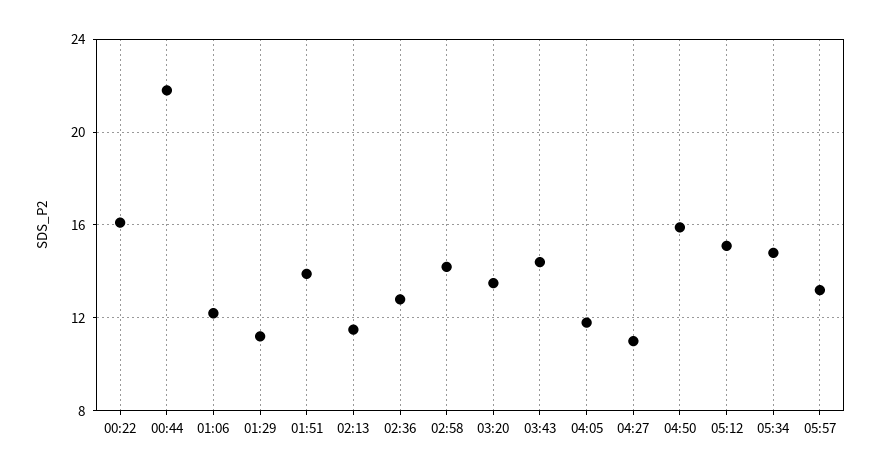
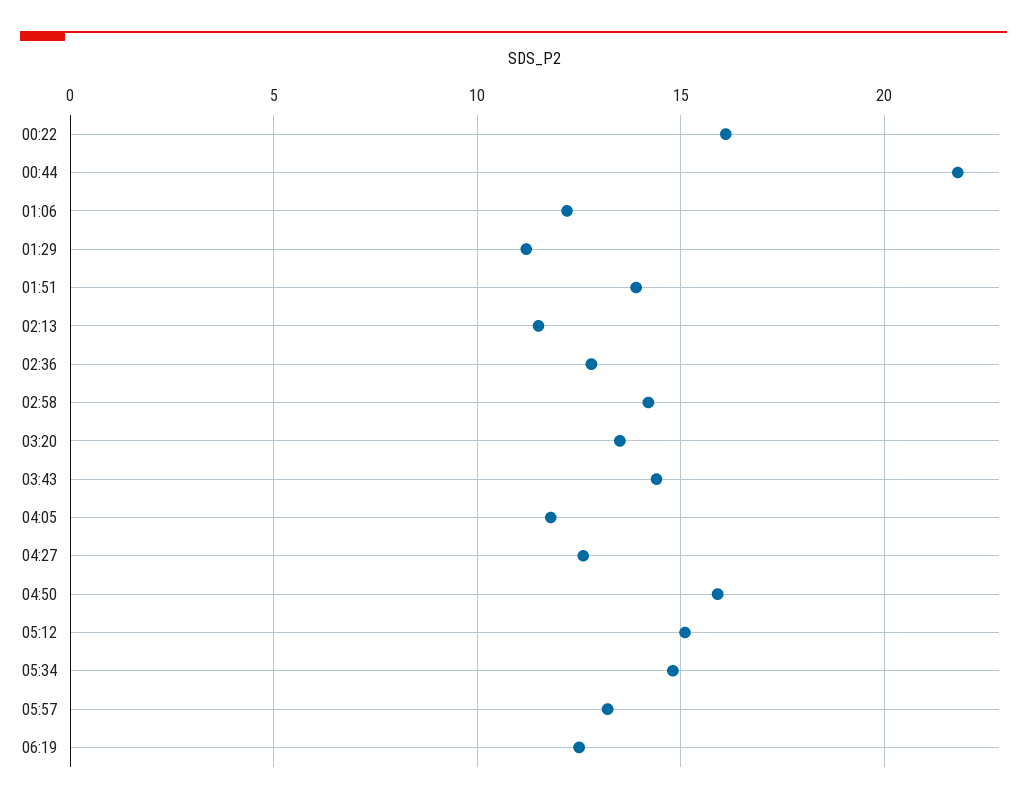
04:27: 11 -> 12.5
06:19: none -> 12.5

